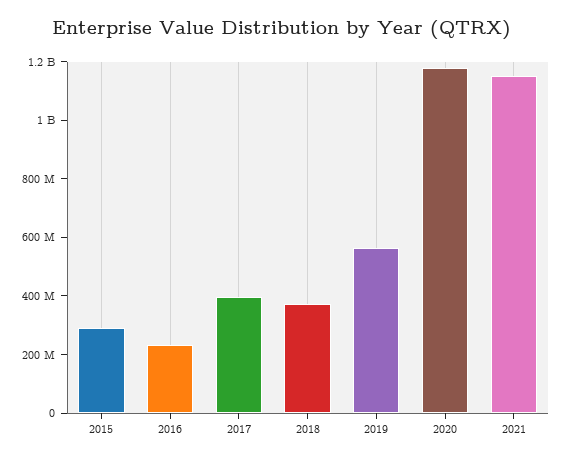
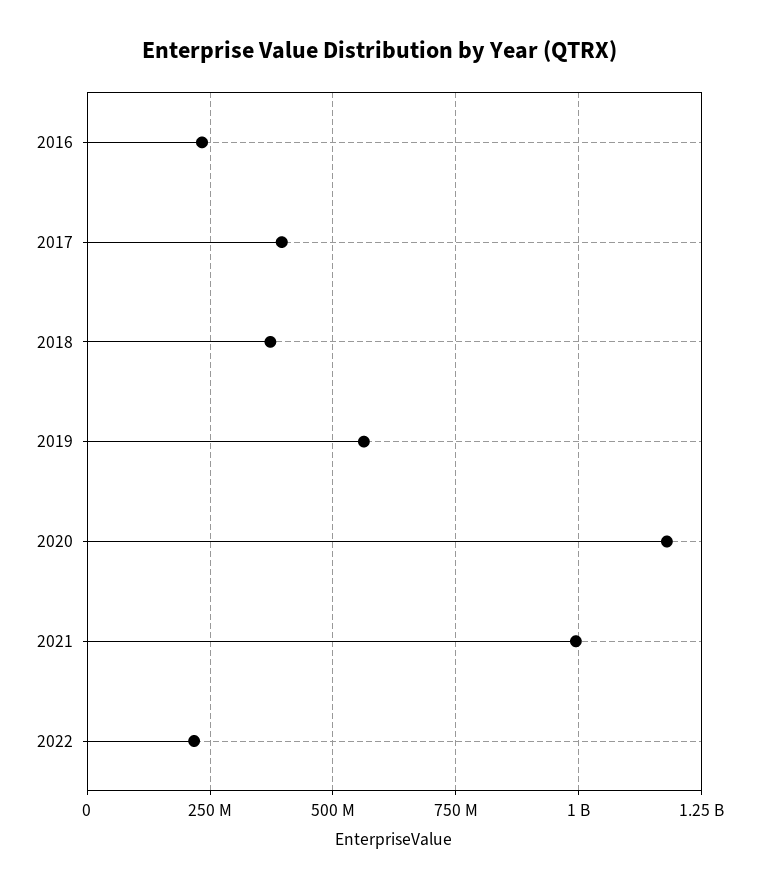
2015: 300000000 -> none
2021: 1150000000 -> 1000000000
2022: none -> 225000000

